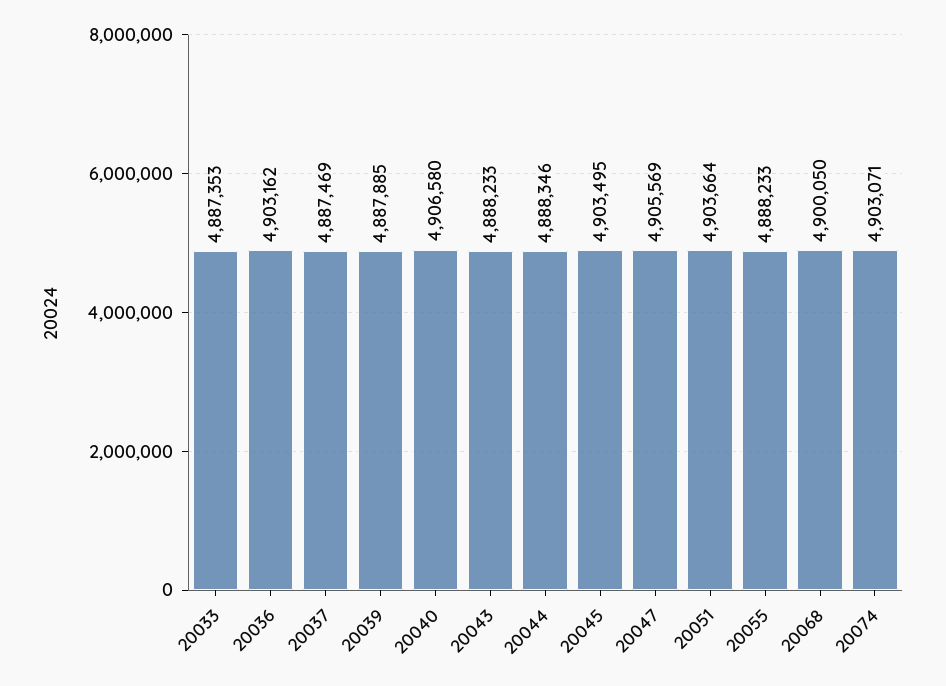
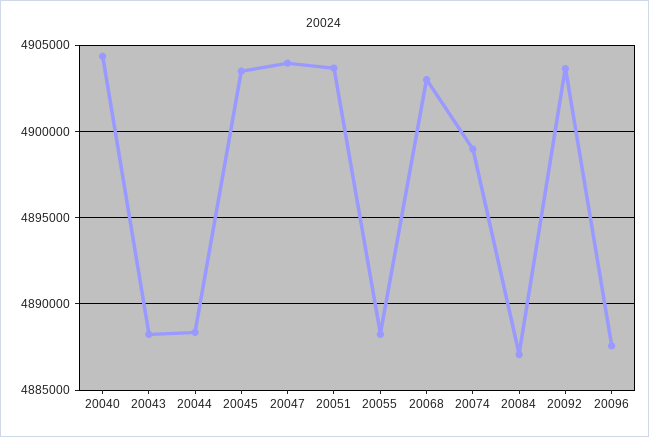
20033: 4887353 -> none
20036: 4903162 -> none
20037: 4887469 -> none
20039: 4887885 -> none
20040: 4906580 -> 4904500
20047: 4905569 -> 4904000
20068: 4900050 -> 4903000
20074: 4903071 -> 4899000
20084: none -> 4887000
20092: none -> 4903500
20096: none -> 4887500

